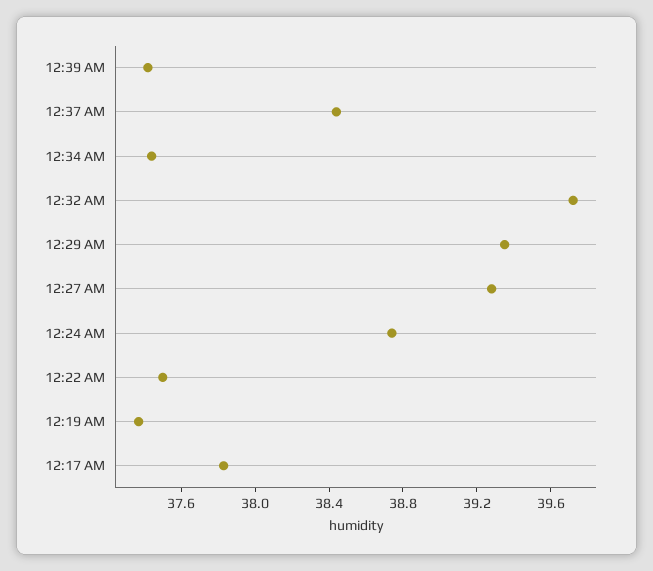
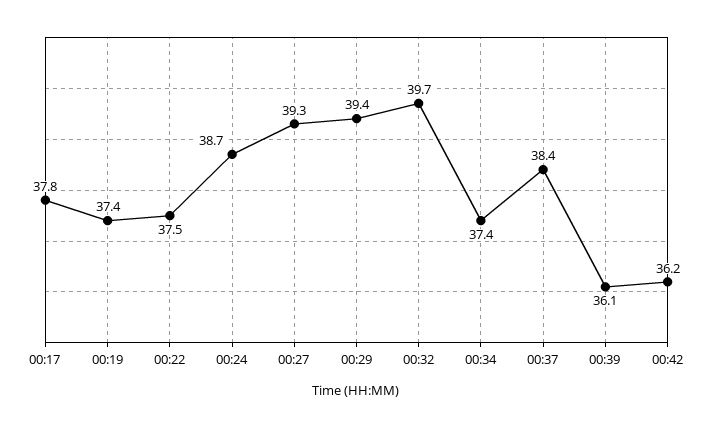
12:39 AM: 37.4 -> 36.1
00:42: none -> 36.2

